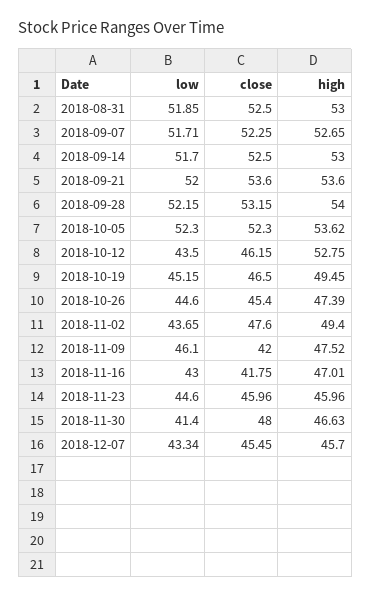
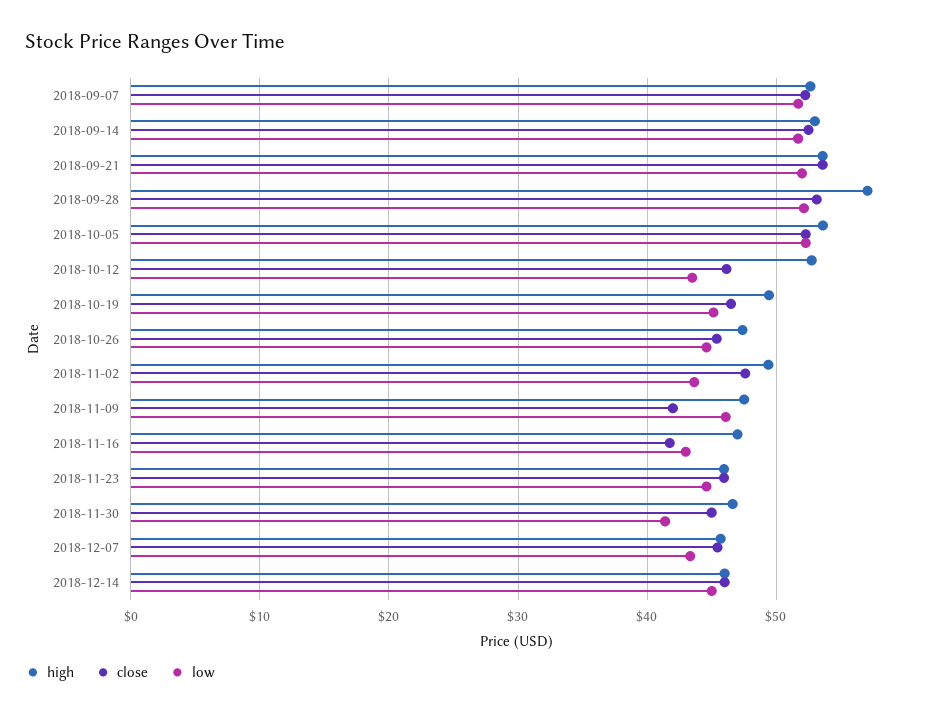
low, 2018-08-31: 51.85 -> none
close, 2018-08-31: 52.5 -> none
high, 2018-08-31: 53 -> none
high, 2018-09-28: 54 -> 57
close, 2018-11-30: 48 -> 45
high, 2018-12-14: none -> 46
close, 2018-12-14: none -> 46
low, 2018-12-14: none -> 45

